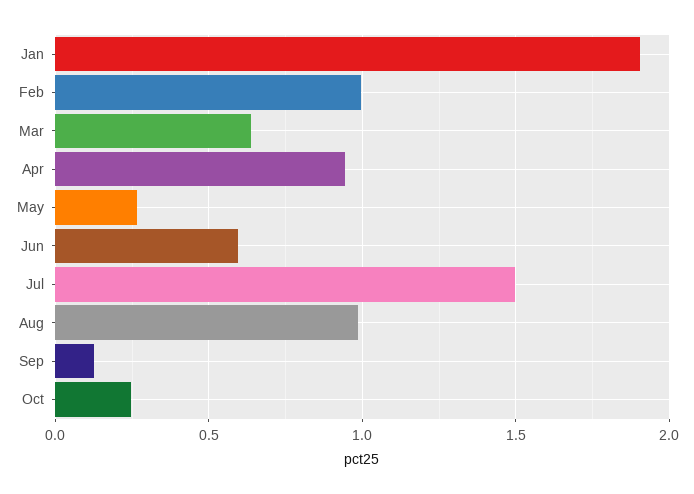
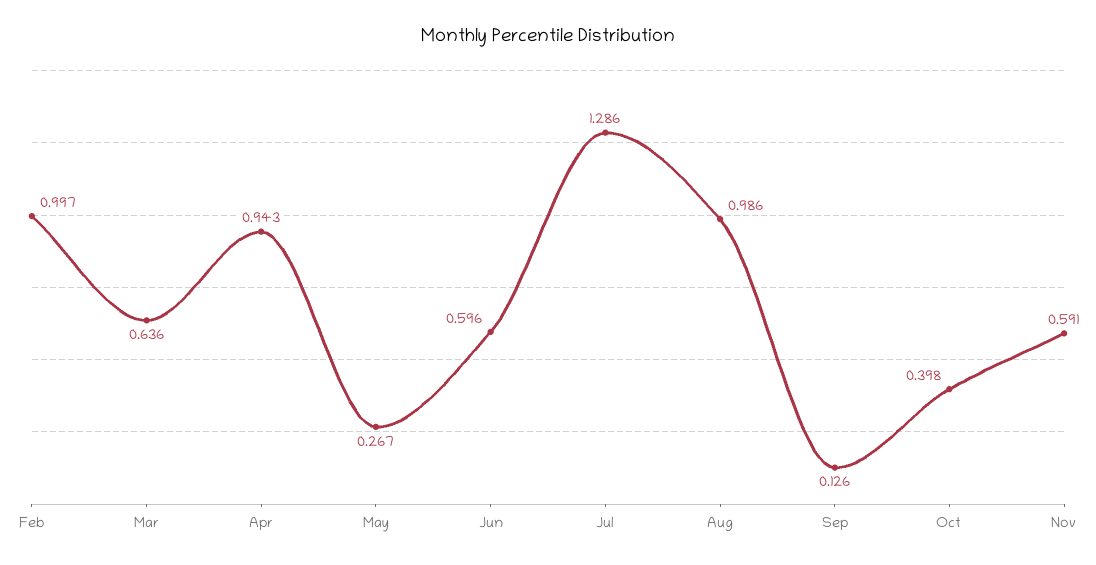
Jan: 1.9 -> none
Jul: 1.5 -> 1.286
Oct: 0.25 -> 0.398
Nov: none -> 0.591

